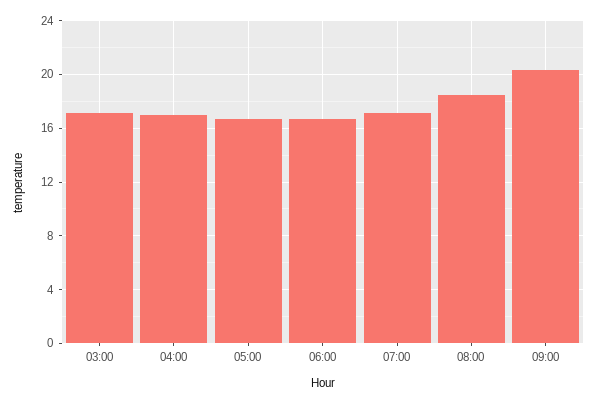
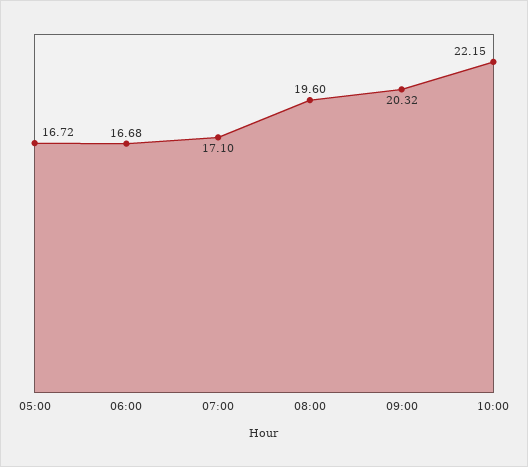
03:00: 17 -> none
04:00: 17 -> none
08:00: 18.5 -> 19.6
10:00: none -> 22.15

